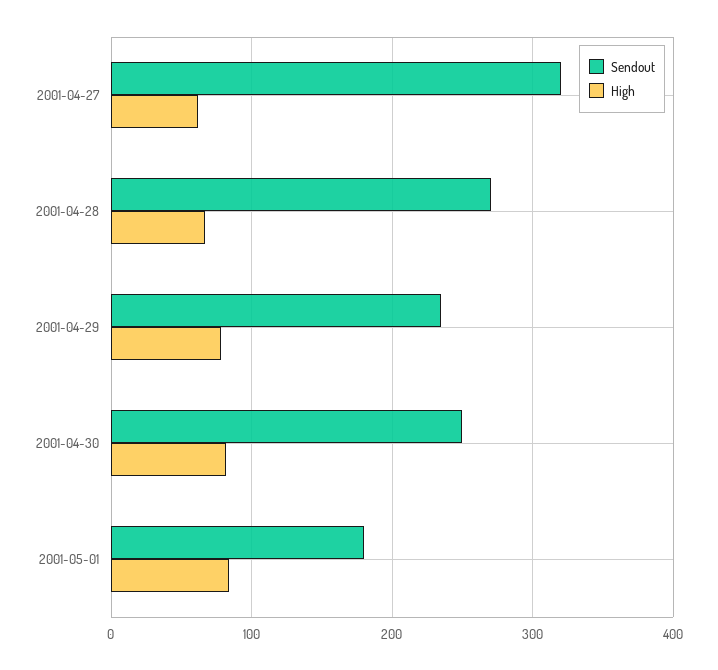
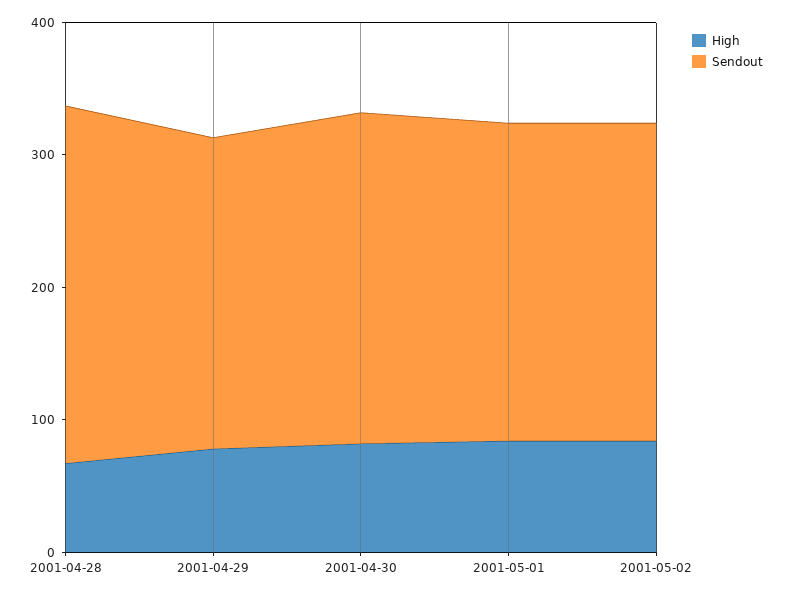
Sendout, 2001-04-27: 320 -> none
High, 2001-04-27: 60 -> none
Sendout, 2001-05-01: 180 -> 240
High, 2001-05-02: none -> 80
Sendout, 2001-05-02: none -> 240

